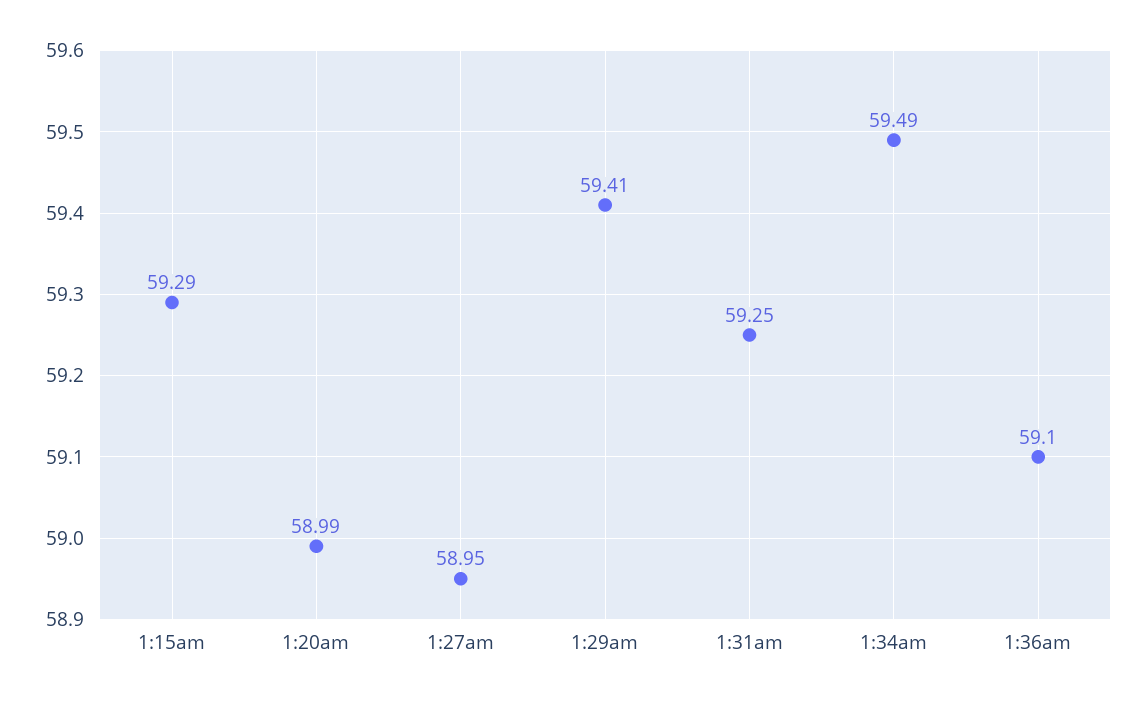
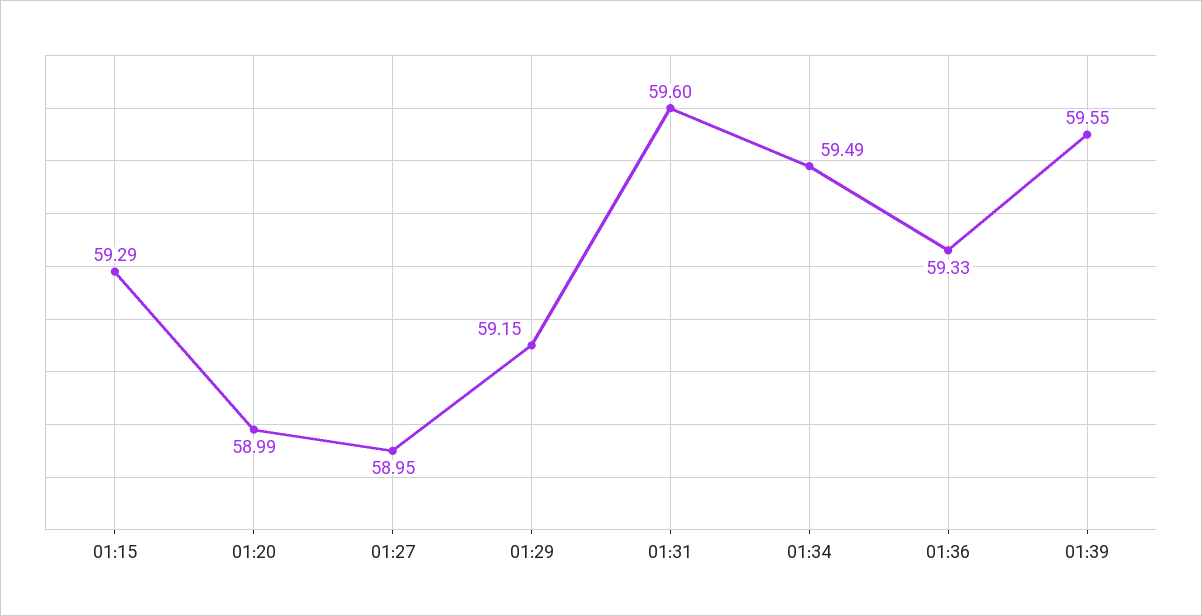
1:29am: 59.41 -> 59.15
1:31am: 59.25 -> 59.6
1:36am: 59.1 -> 59.33
01:39: none -> 59.55

